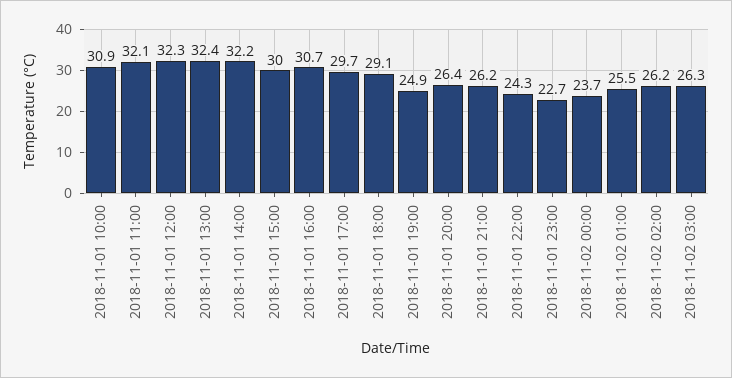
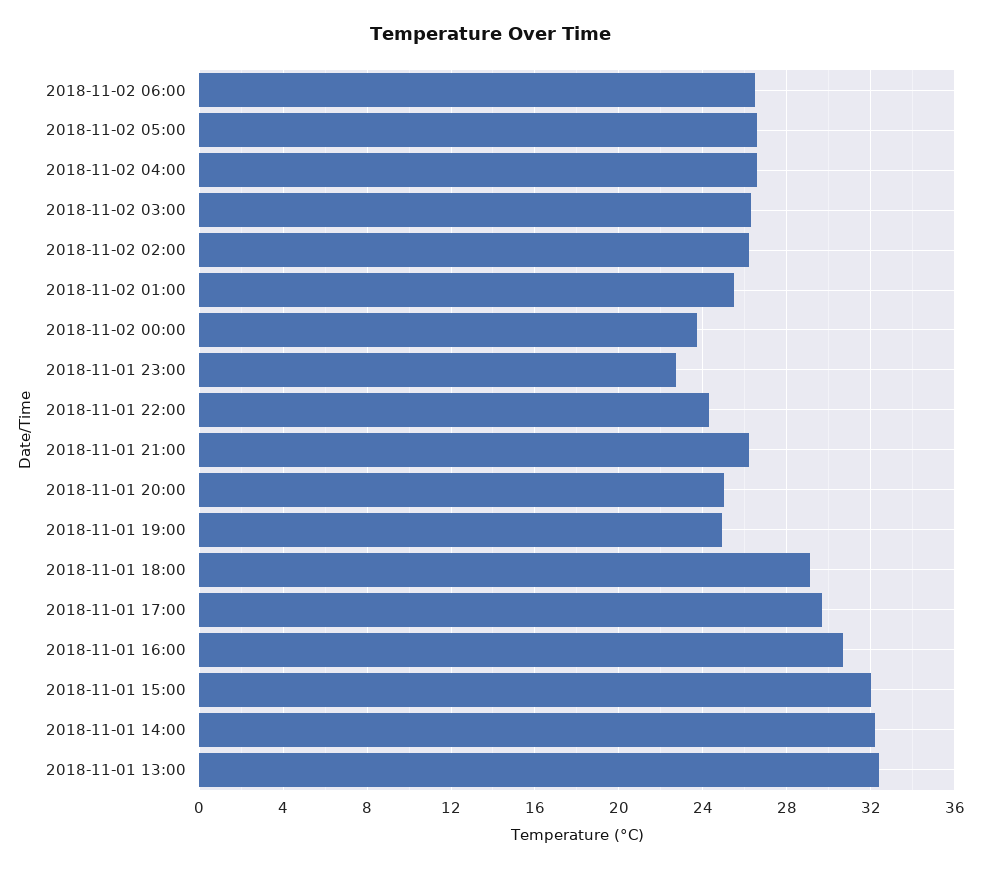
2018-11-01 10:00: 30.9 -> none
2018-11-01 11:00: 32.1 -> none
2018-11-01 12:00: 32.3 -> none
2018-11-01 15:00: 30 -> 32
2018-11-01 20:00: 26.4 -> 25
2018-11-02 06:00: none -> 26.5
2018-11-02 05:00: none -> 26.5
2018-11-02 04:00: none -> 26.5

